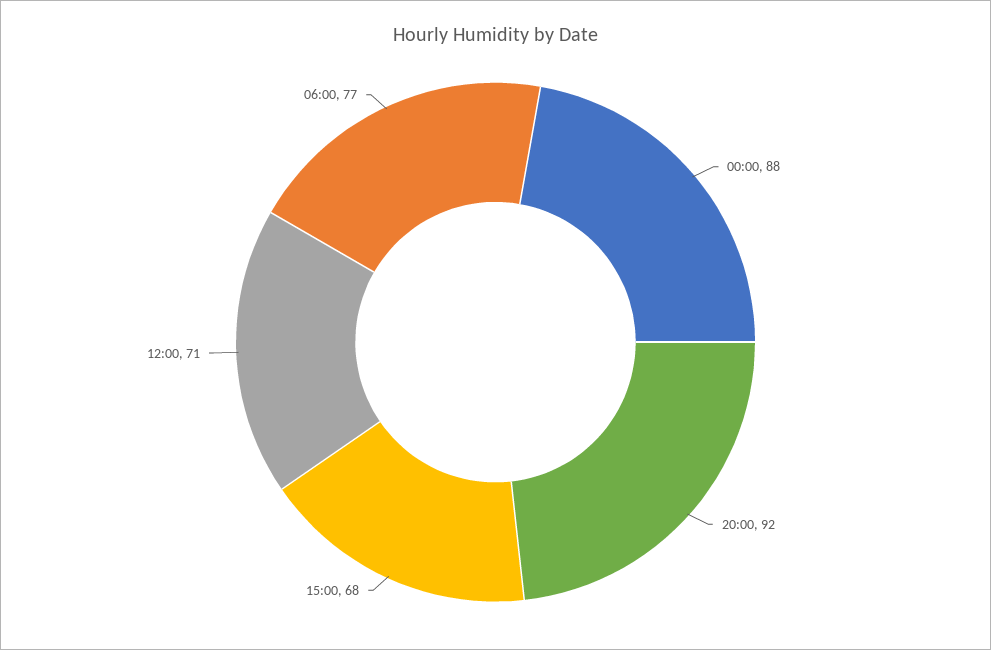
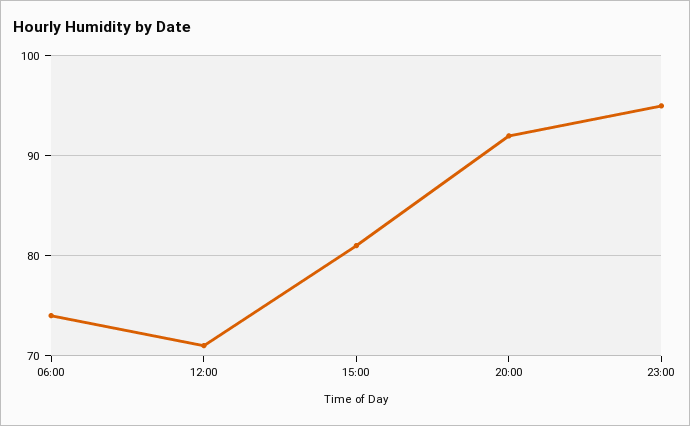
00:00: 88 -> none
15:00: 68 -> 81
06:00: 77 -> 74
23:00: none -> 95

